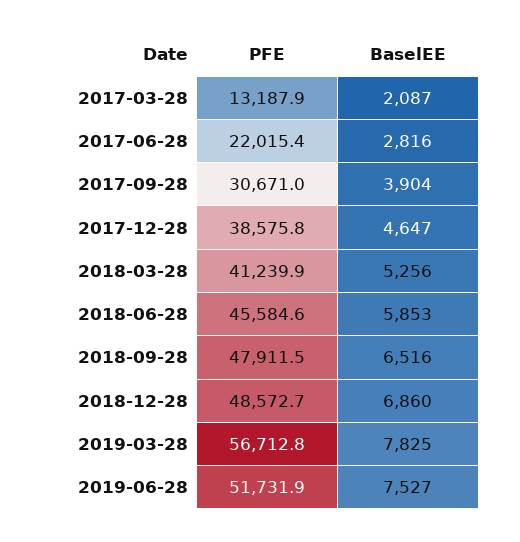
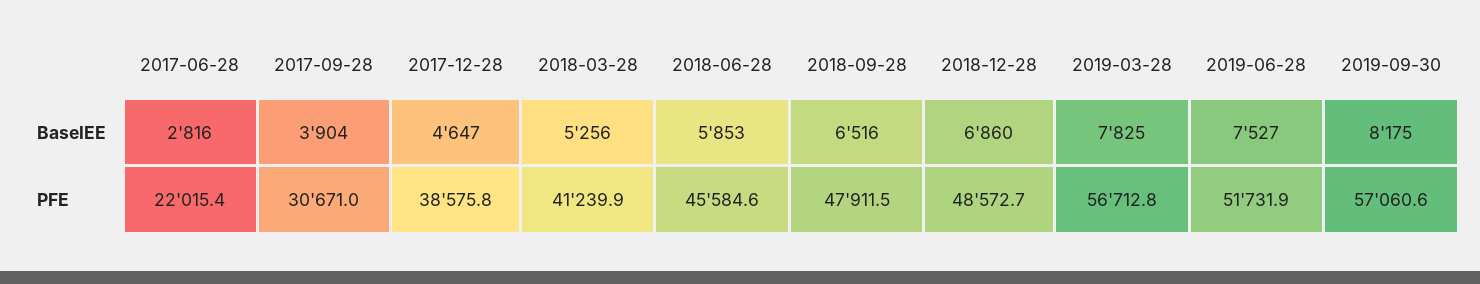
PFE, 2017-03-28: 13187.9 -> none
BaselEE, 2017-03-28: 2087 -> none
BaselEE, 2019-09-30: none -> 8175
PFE, 2019-09-30: none -> 57060.6

